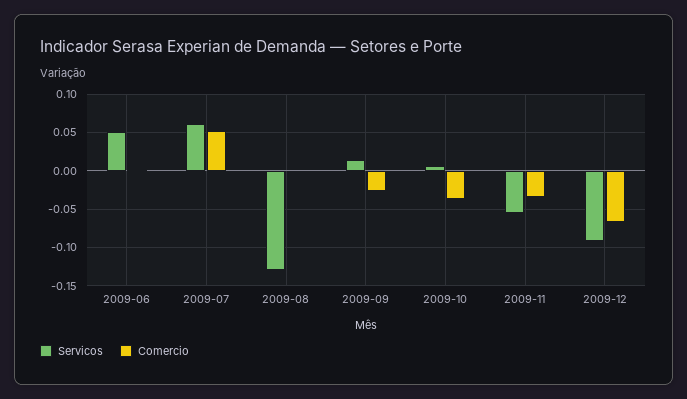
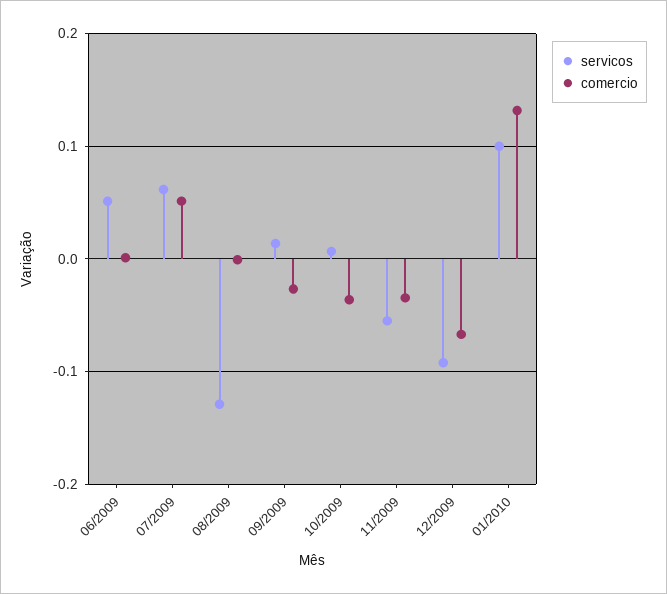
Servicos, 01/2010: none -> 0.1
Comercio, 01/2010: none -> 0.13

